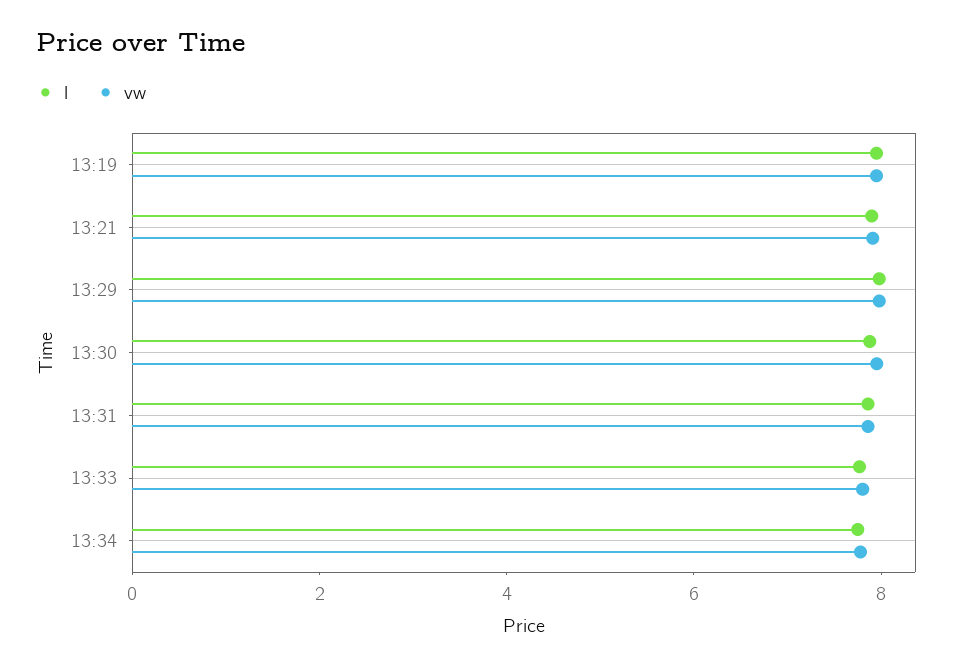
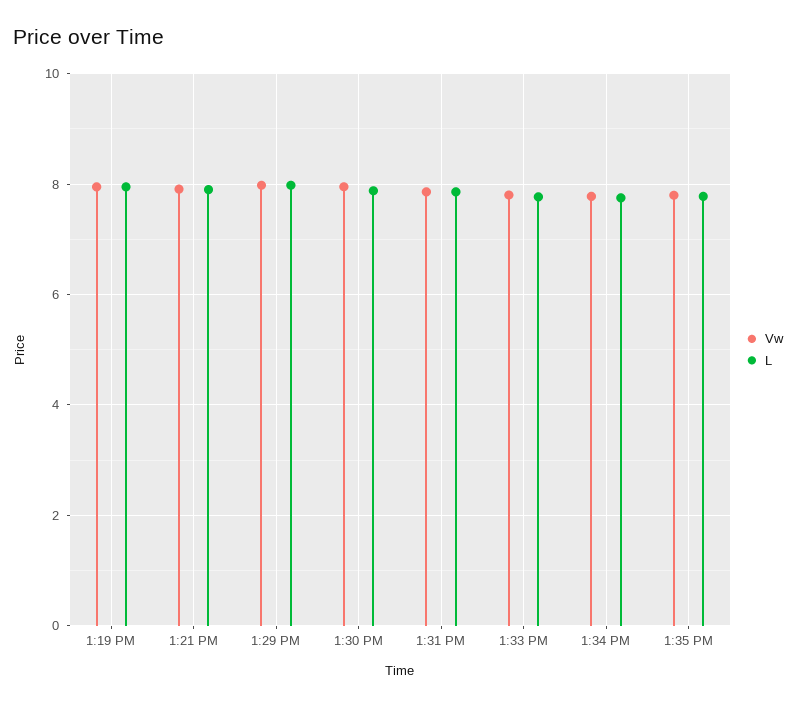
vw, 1:35 PM: none -> 7.8
l, 1:35 PM: none -> 7.8

